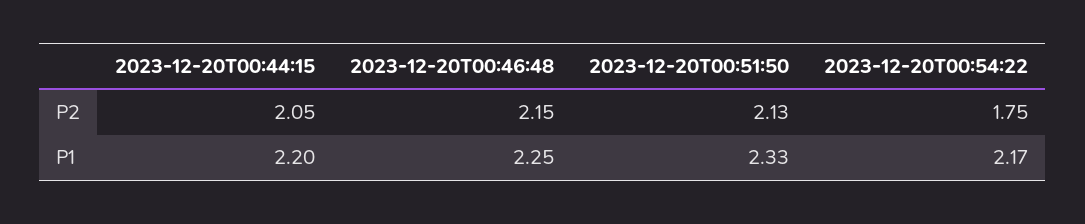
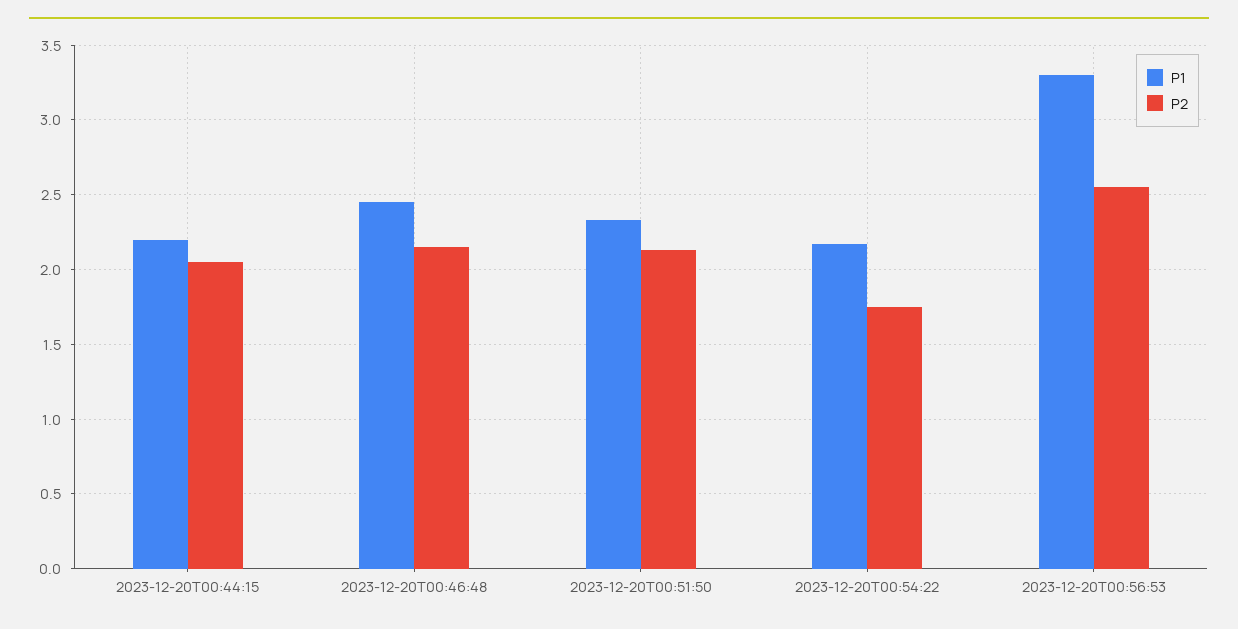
P1, 2023-12-20T00:46:48: 2.25 -> 2.45
P1, 2023-12-20T00:56:53: none -> 3.3
P2, 2023-12-20T00:56:53: none -> 2.55

